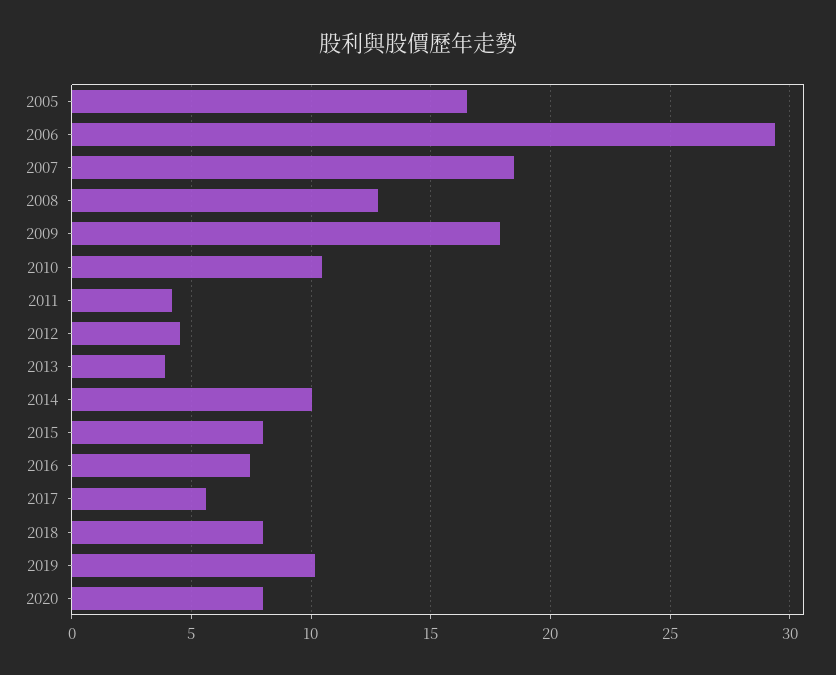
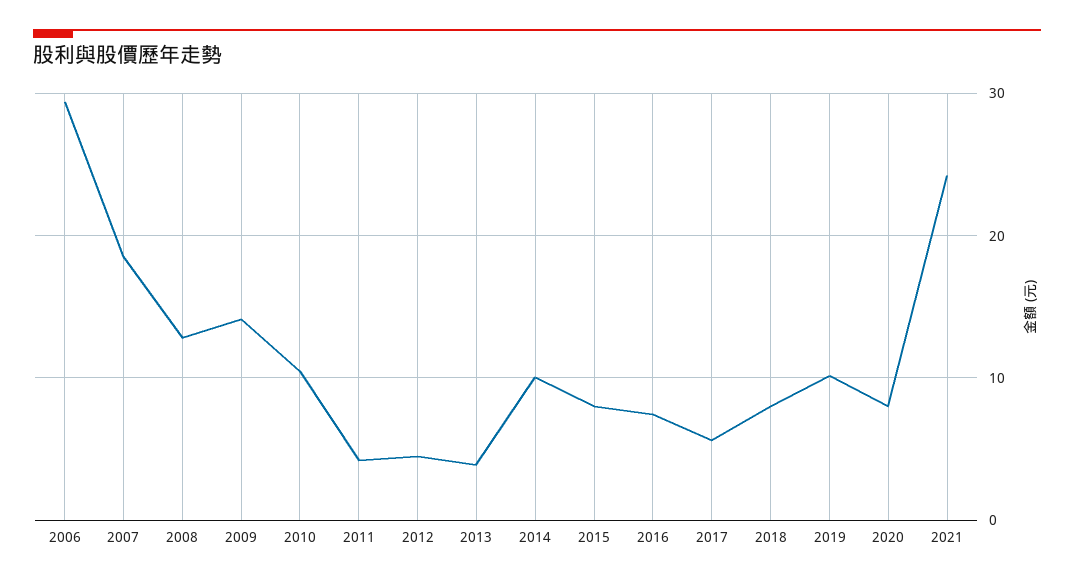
2005: 16.5 -> none
2009: 18 -> 14
2021: none -> 24

